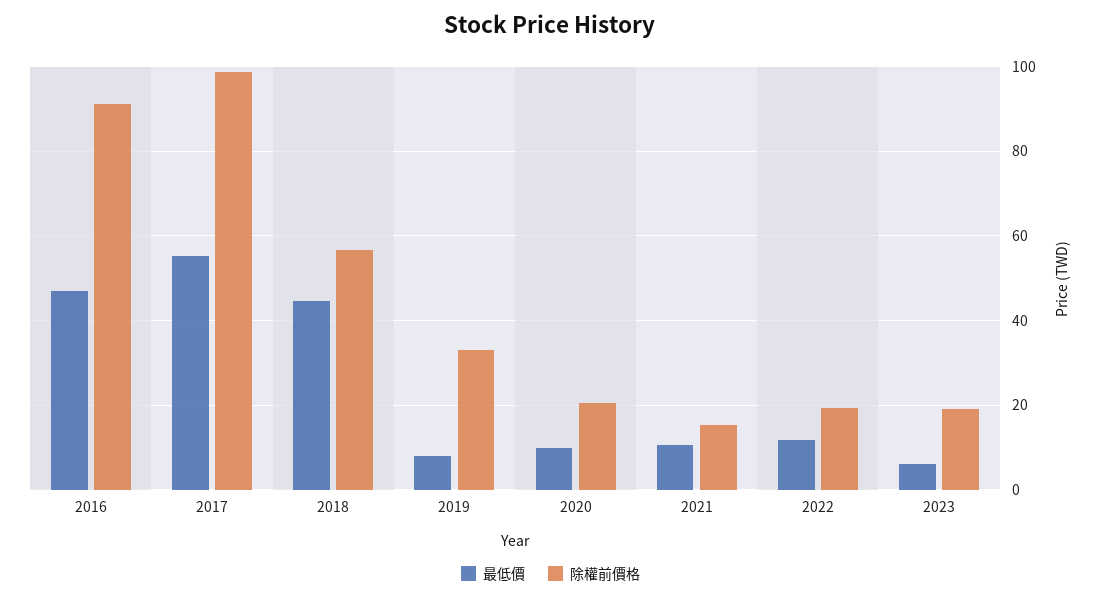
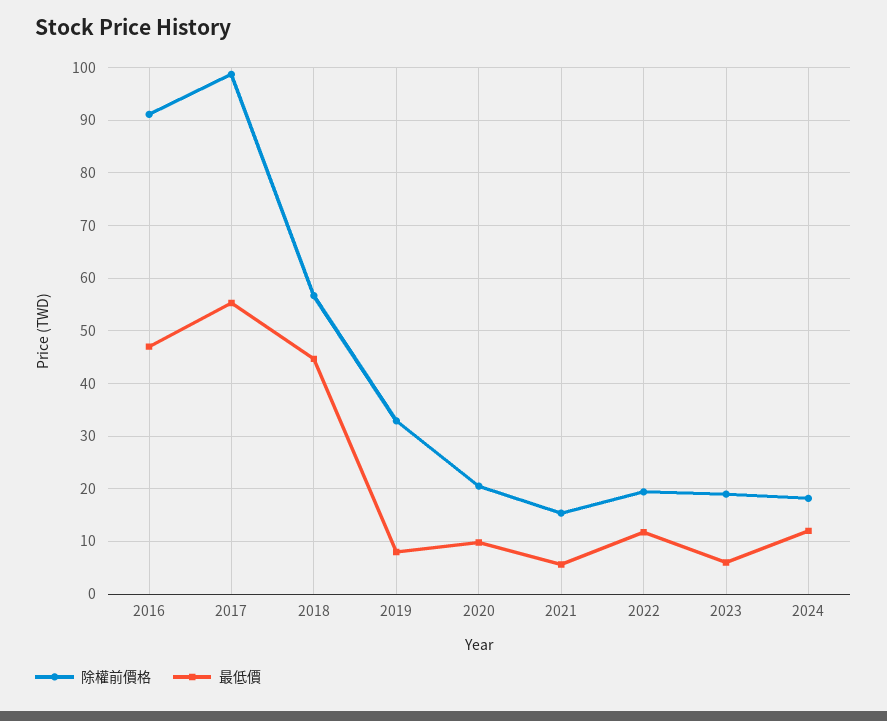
最低價, 2021: 10 -> 6
除權前價格, 2024: none -> 18
最低價, 2024: none -> 12

